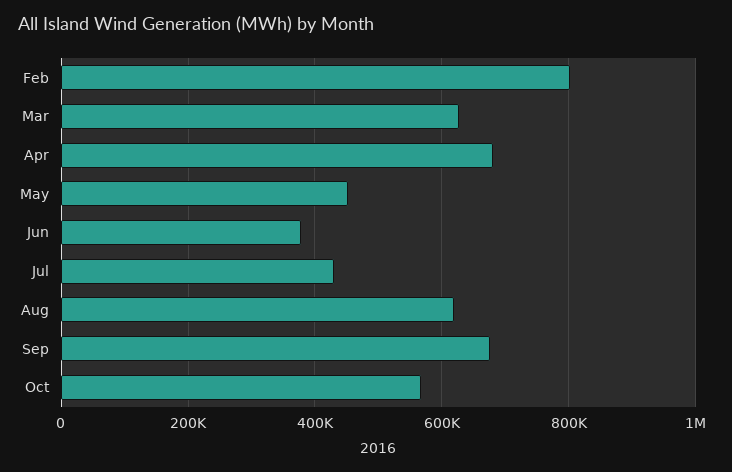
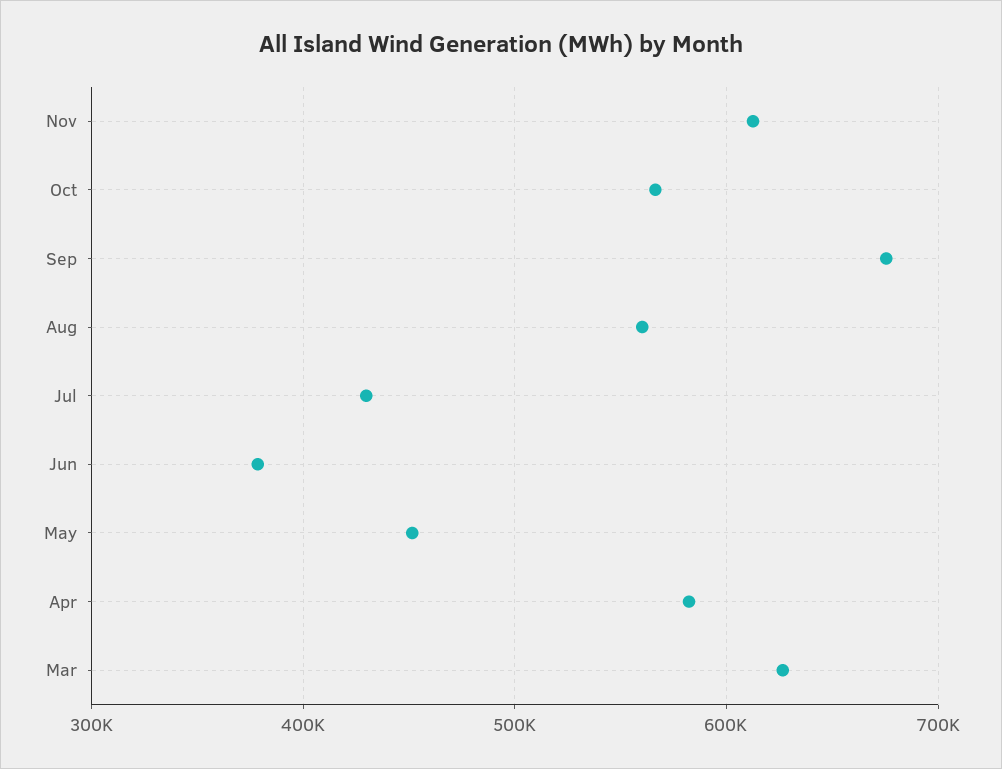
Feb: 800000 -> none
Apr: 680000 -> 580000
Aug: 620000 -> 560000
Nov: none -> 610000

